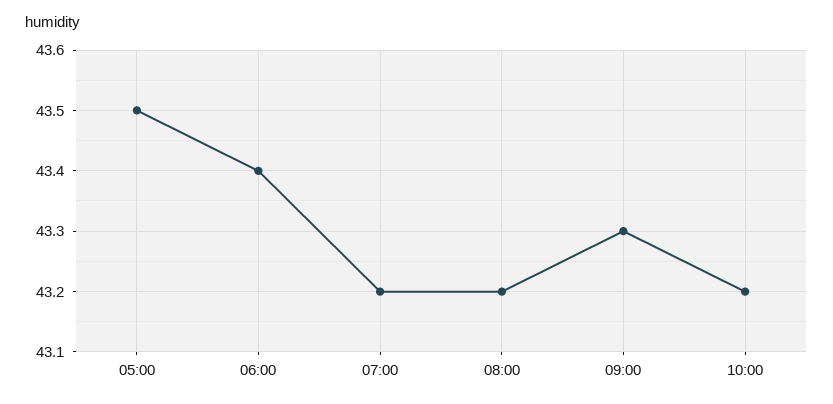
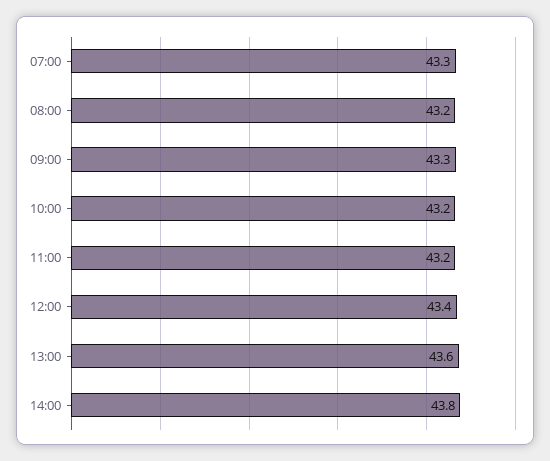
05:00: 43.5 -> none
06:00: 43.4 -> none
07:00: 43.2 -> 43.3
11:00: none -> 43.2
12:00: none -> 43.4
13:00: none -> 43.6
14:00: none -> 43.8

